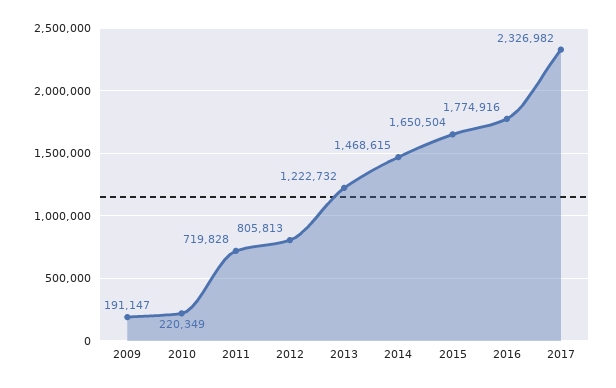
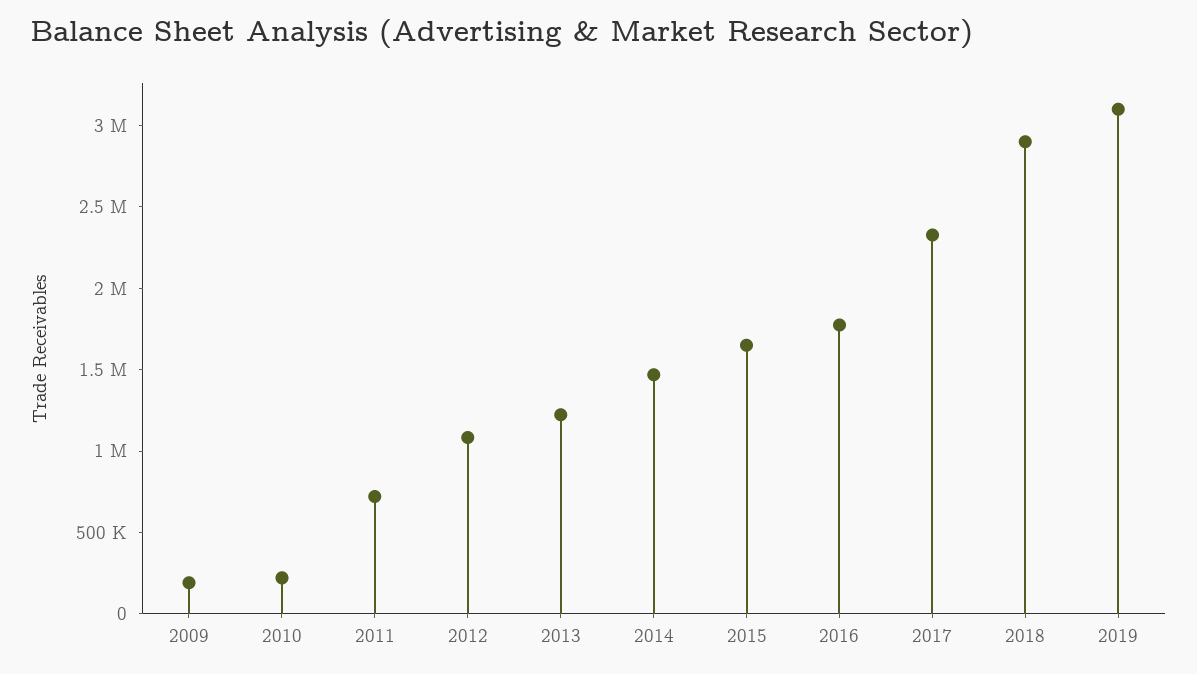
2012: 805813 -> 1100000
2018: none -> 2900000
2019: none -> 3100000

